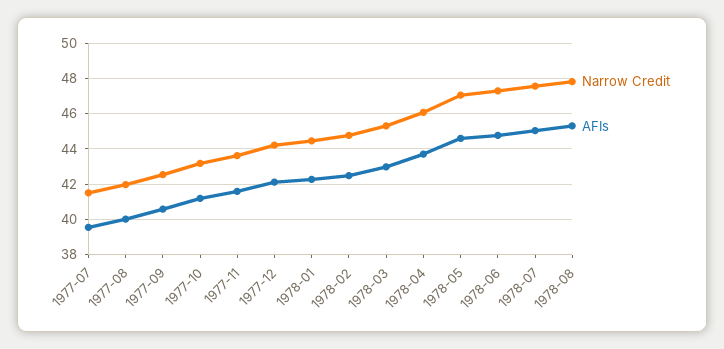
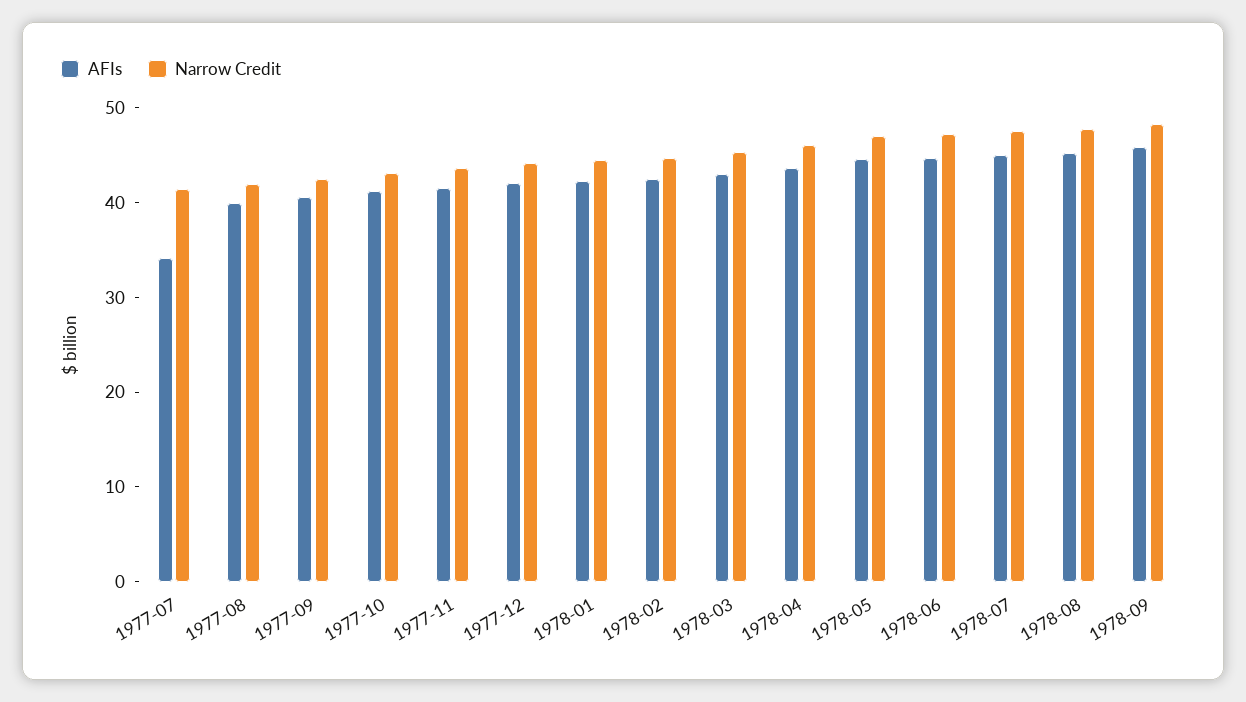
AFIs, 1977-07: 39.5 -> 34
AFIs, 1978-09: none -> 46
Narrow Credit, 1978-09: none -> 48

